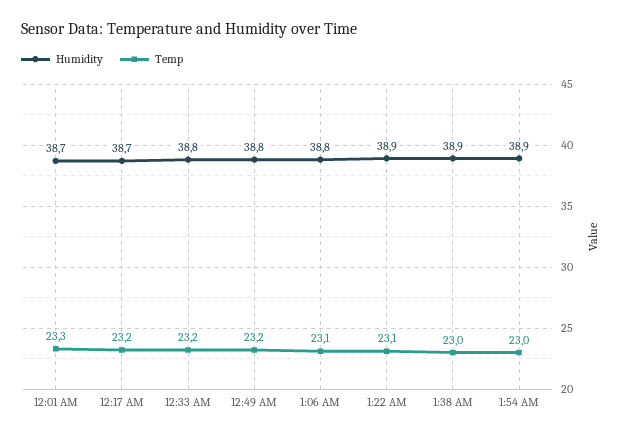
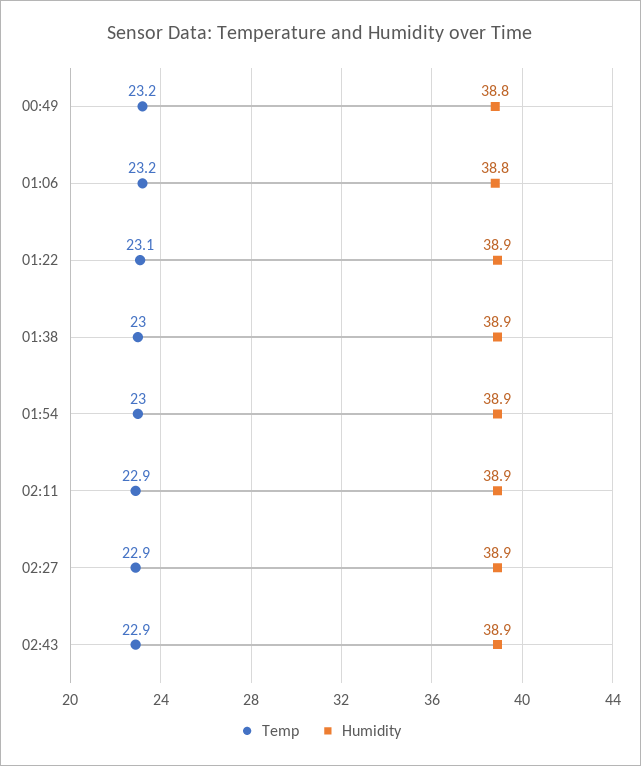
Humidity, 12:01 AM: 38.7 -> none
Temp, 12:01 AM: 23.3 -> none
Humidity, 12:17 AM: 38.7 -> none
Temp, 12:17 AM: 23.2 -> none
Humidity, 12:33 AM: 38.8 -> none
Temp, 12:33 AM: 23.2 -> none
Temp, 1:06 AM: 23.1 -> 23.2
Temp, 02:11: none -> 22.9
Humidity, 02:11: none -> 38.9
Temp, 02:27: none -> 22.9
Humidity, 02:27: none -> 38.9
Temp, 02:43: none -> 22.9
Humidity, 02:43: none -> 38.9

